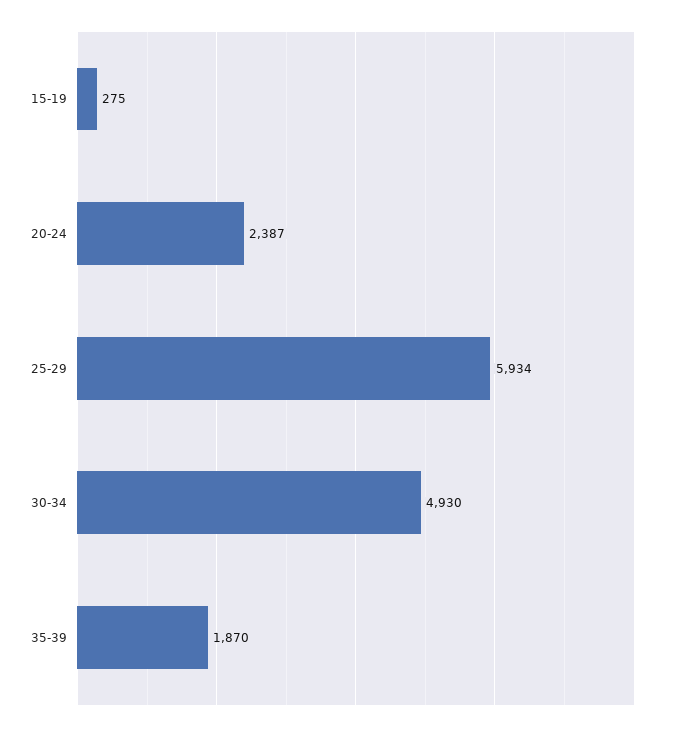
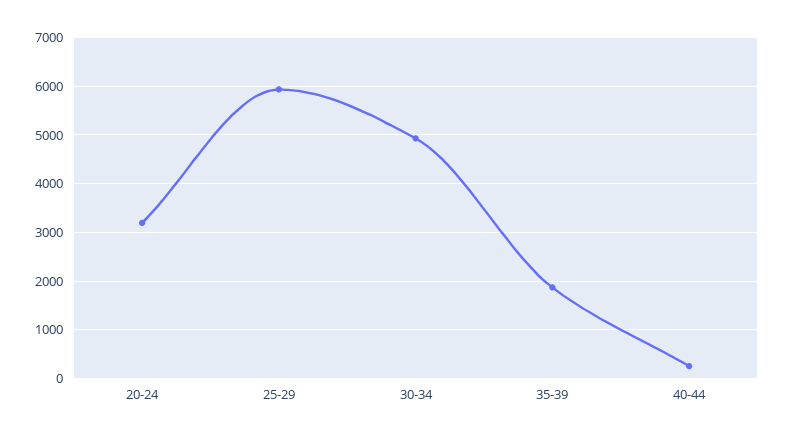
15-19: 275 -> none
20-24: 2387 -> 3200
40-44: none -> 200

